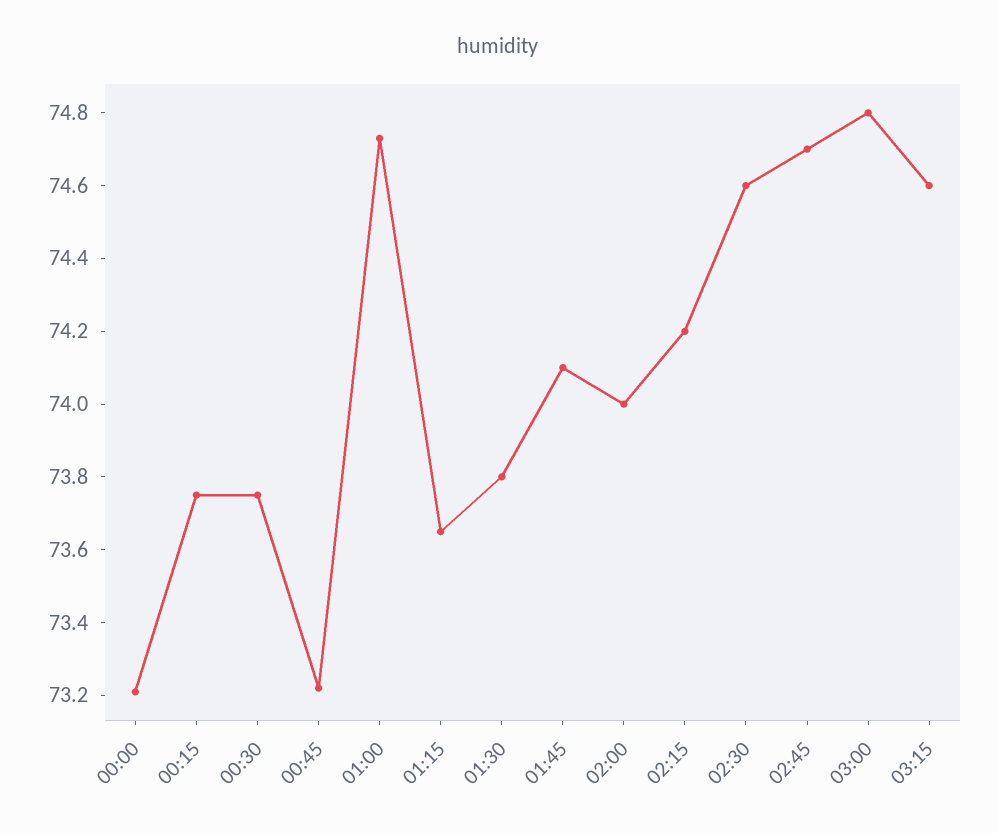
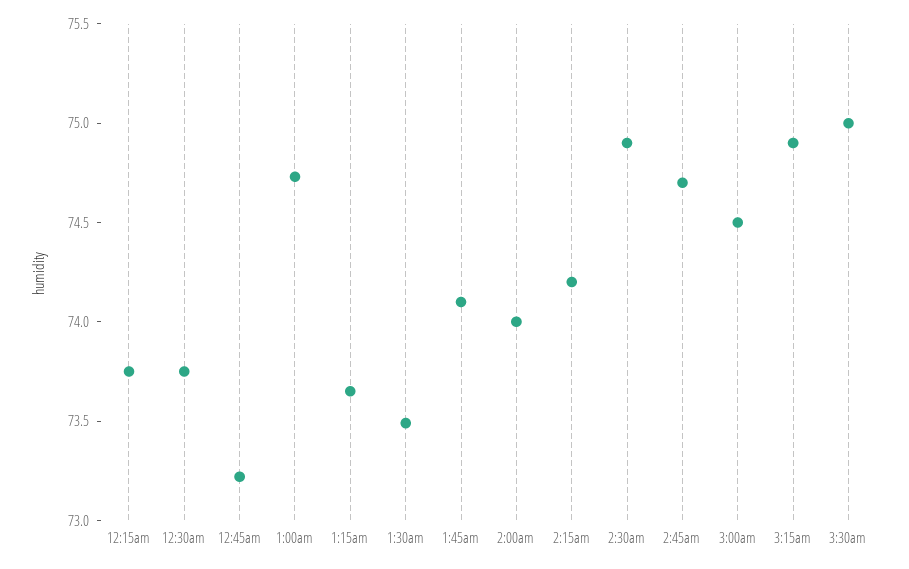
00:00: 73.2 -> none
01:30: 73.8 -> 73.5
02:30: 74.6 -> 74.9
03:00: 74.8 -> 74.5
03:15: 74.6 -> 74.9
3:30am: none -> 75

